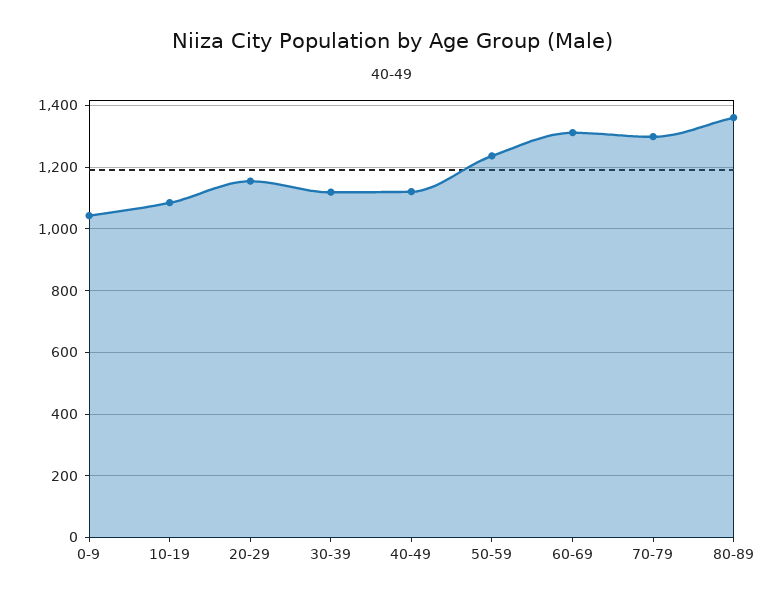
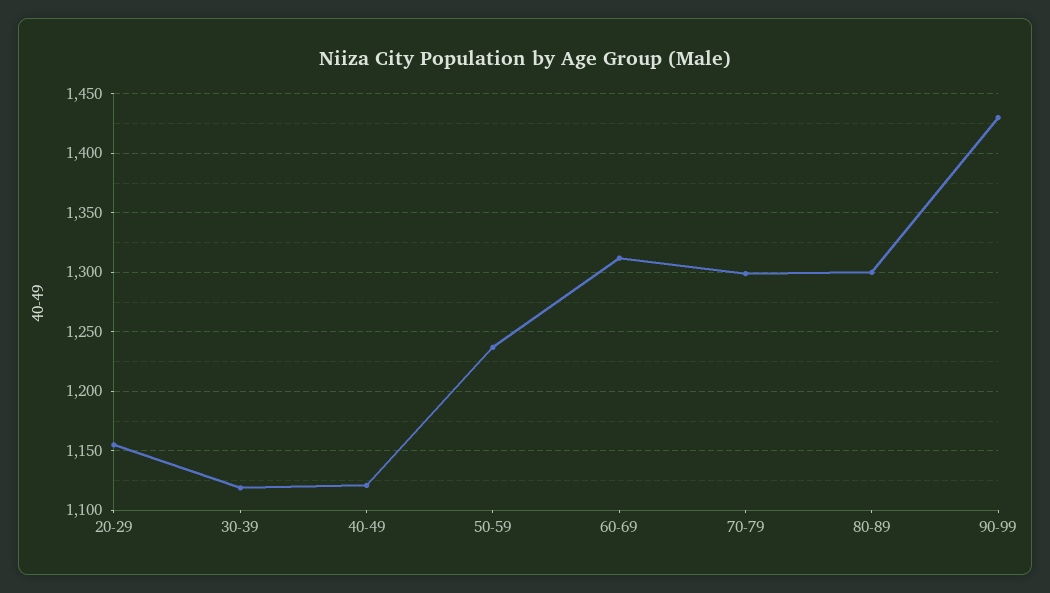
0-9: 1040 -> none
10-19: 1080 -> none
80-89: 1360 -> 1300
90-99: none -> 1430

